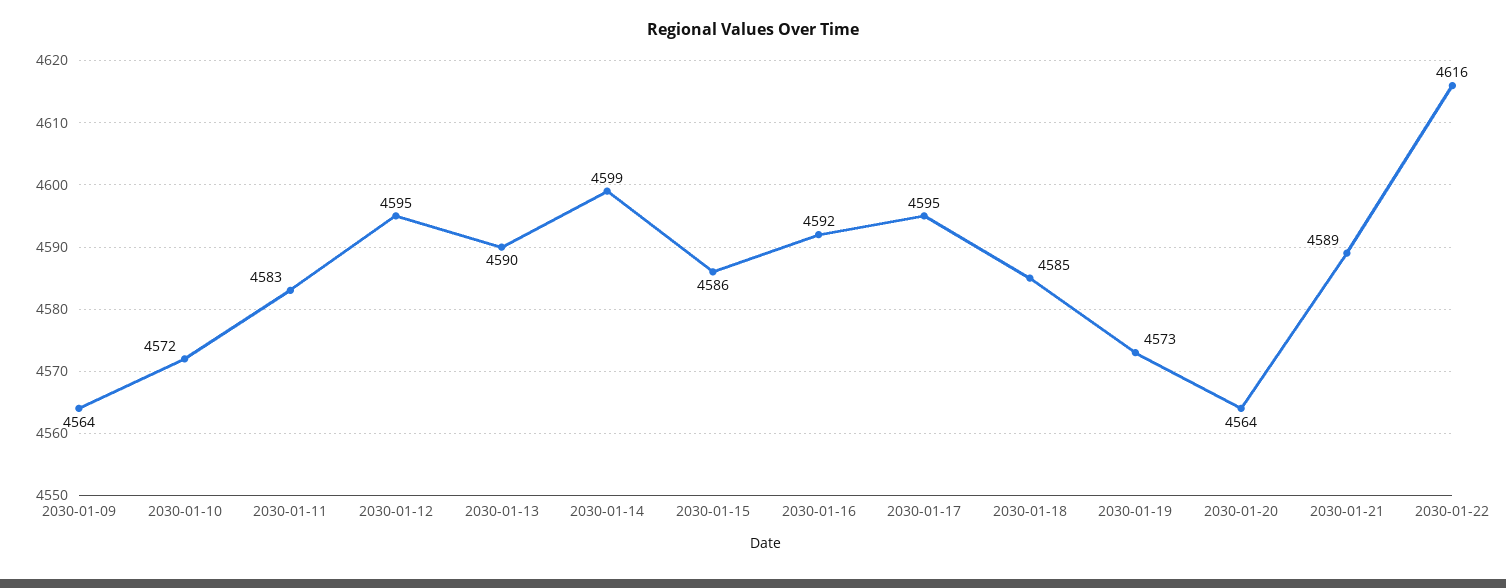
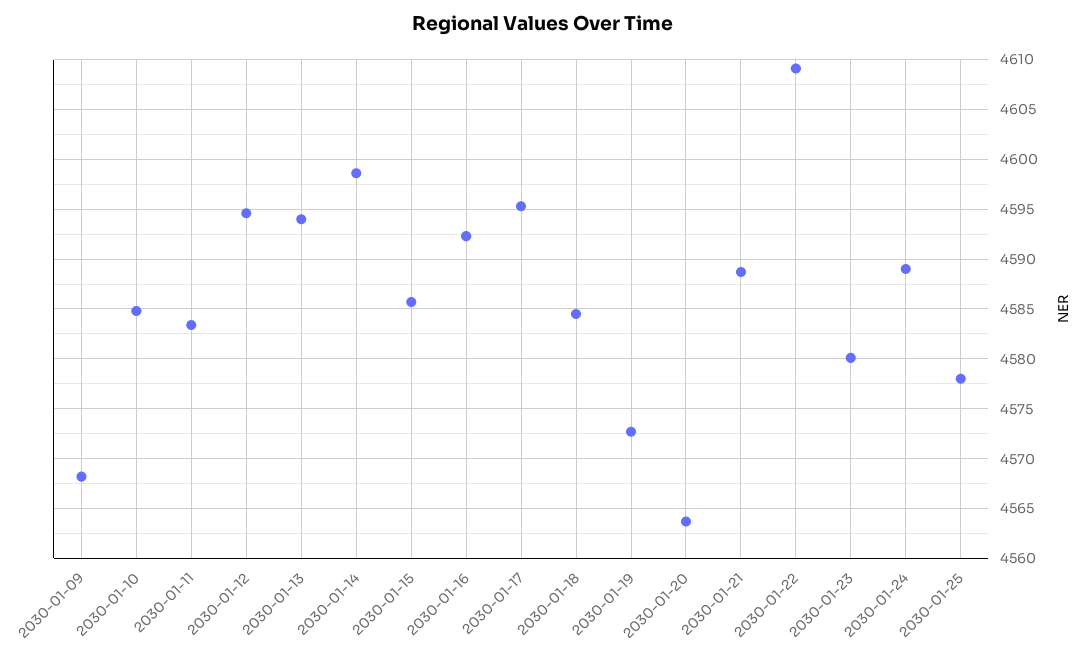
2030-01-09: 4564 -> 4568
2030-01-10: 4572 -> 4585
2030-01-13: 4590 -> 4594
2030-01-22: 4616 -> 4609
2030-01-23: none -> 4580
2030-01-24: none -> 4589
2030-01-25: none -> 4578

